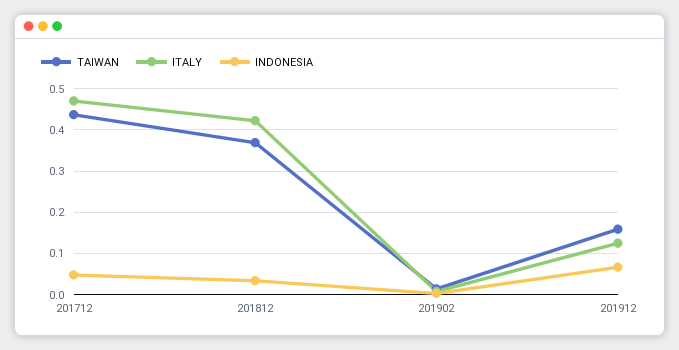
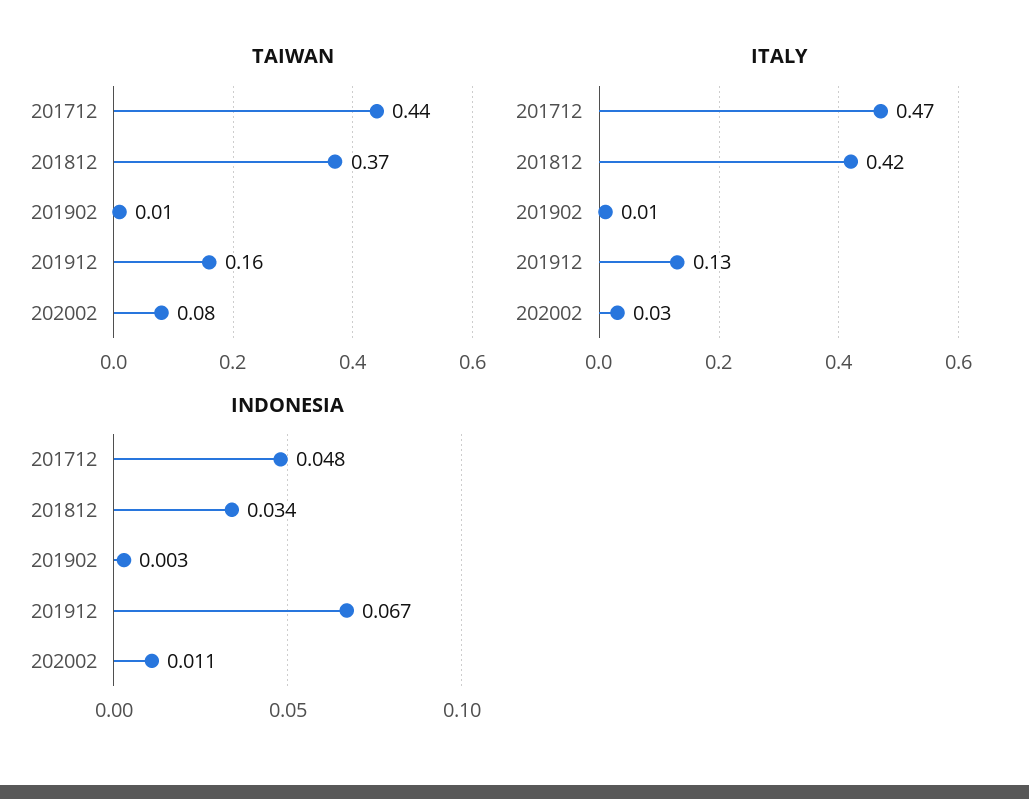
TAIWAN, 202002: none -> 0.08
ITALY, 202002: none -> 0.03
INDONESIA, 202002: none -> 0.011

